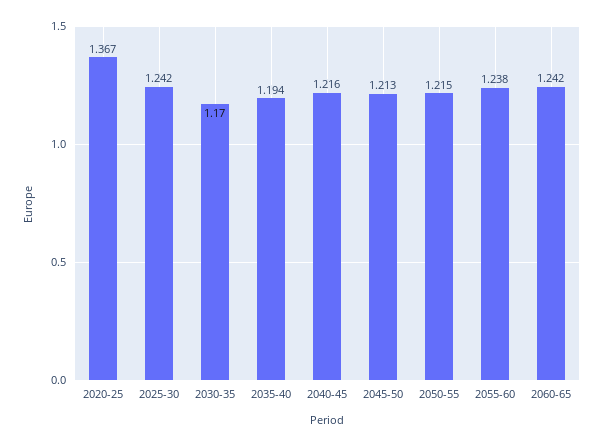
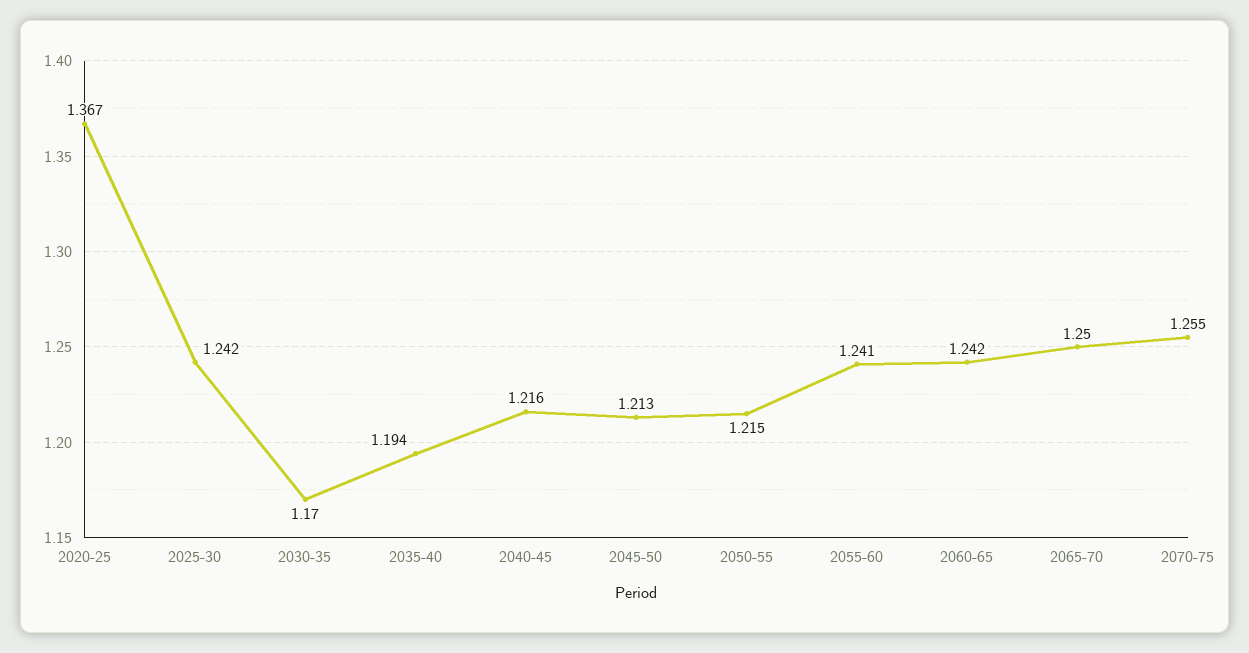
2055-60: 1.238 -> 1.241
2065-70: none -> 1.25
2070-75: none -> 1.255

